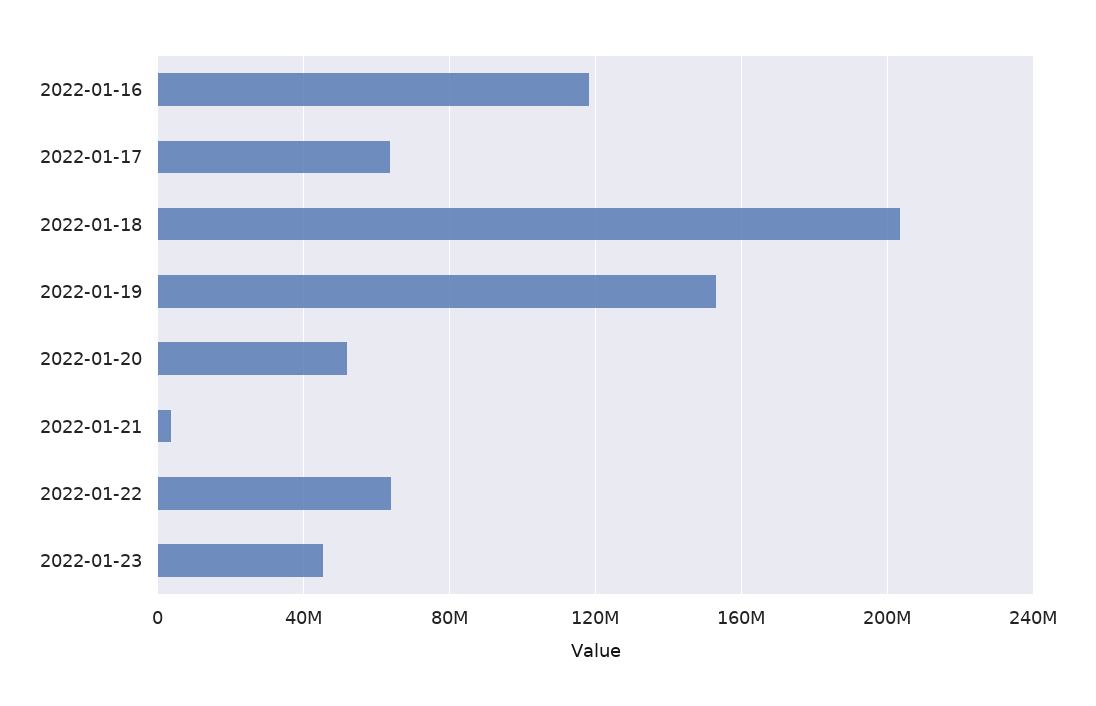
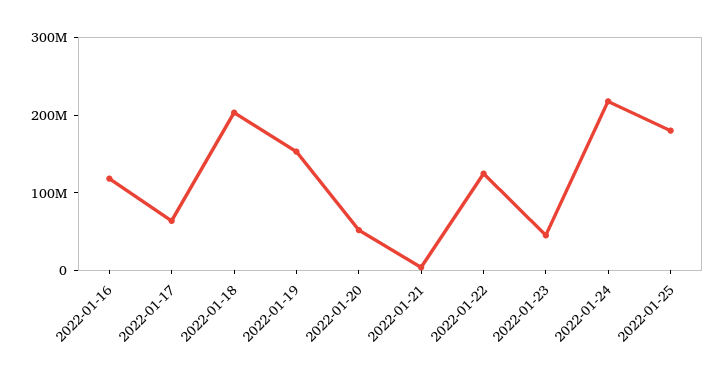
2022-01-22: 65000000 -> 120000000
2022-01-24: none -> 220000000
2022-01-25: none -> 180000000

